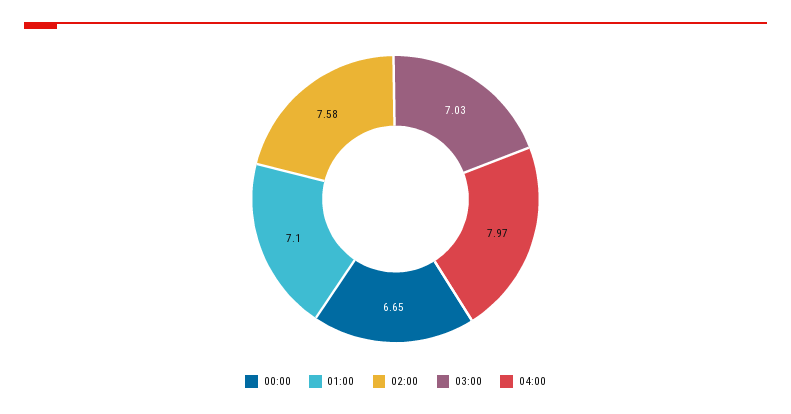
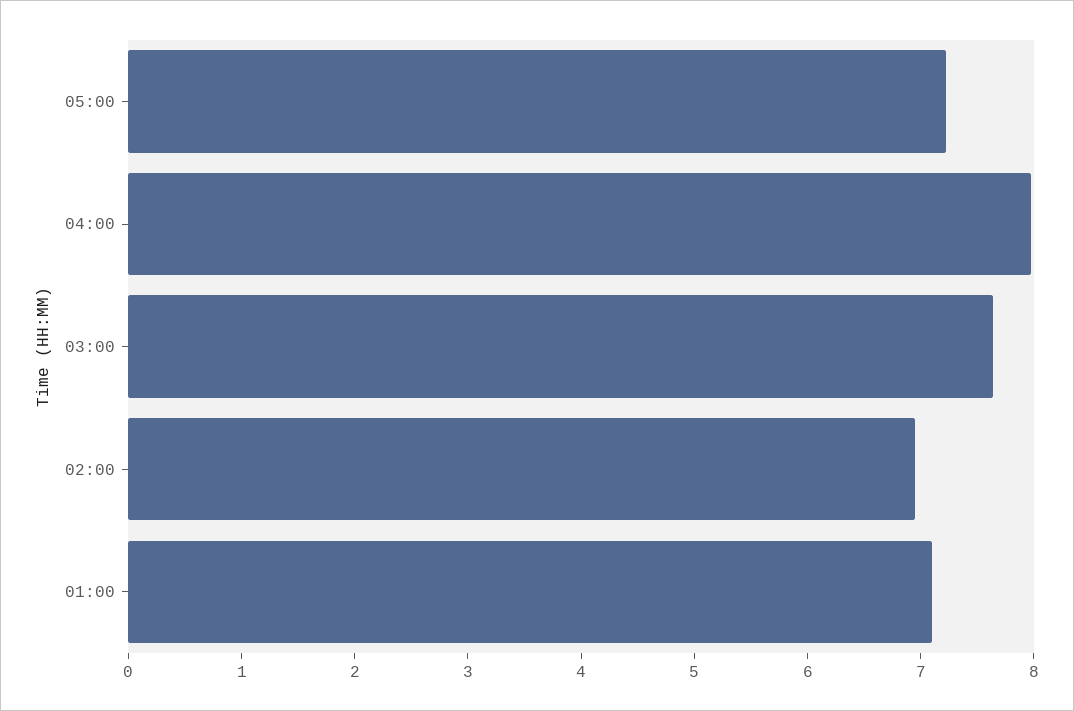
00:00: 6.65 -> none
02:00: 7.58 -> 7
03:00: 7.03 -> 7.6
05:00: none -> 7.2

